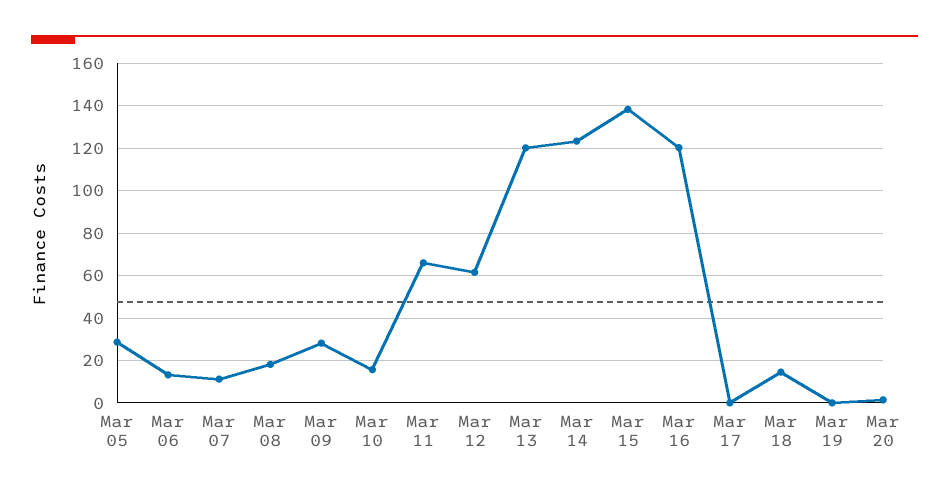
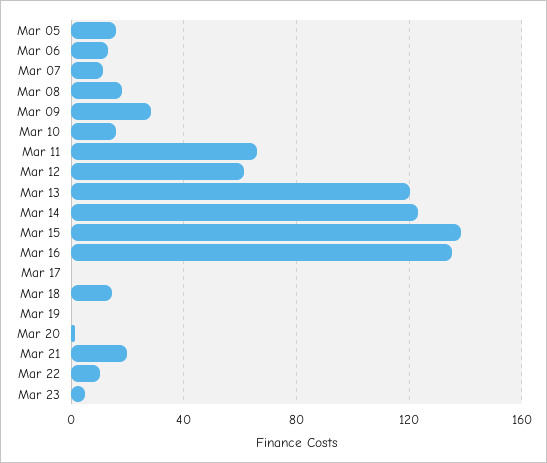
Mar 05: 30 -> 15
Mar 16: 120 -> 135
Mar 21: none -> 20
Mar 22: none -> 10
Mar 23: none -> 5

